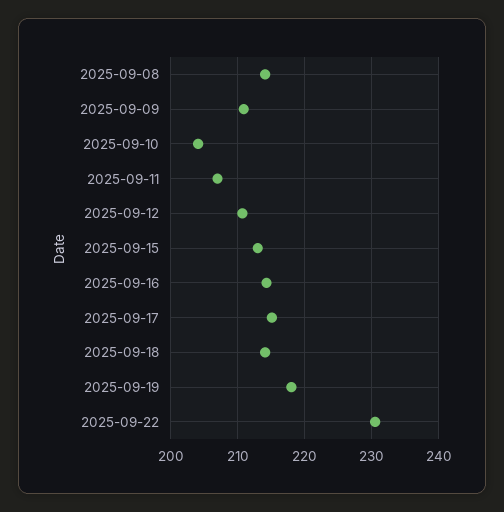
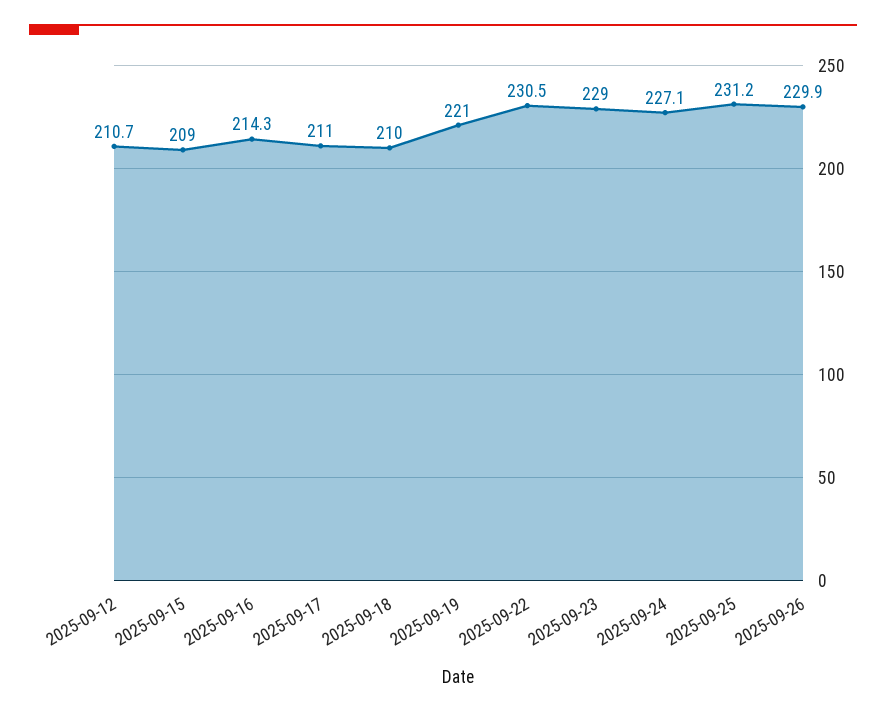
2025-09-08: 214 -> none
2025-09-09: 211 -> none
2025-09-10: 204 -> none
2025-09-11: 207 -> none
2025-09-15: 213 -> 209
2025-09-17: 215 -> 211
2025-09-18: 214 -> 210
2025-09-19: 218 -> 221
2025-09-23: none -> 229
2025-09-24: none -> 227.1
2025-09-25: none -> 231.2
2025-09-26: none -> 229.9

